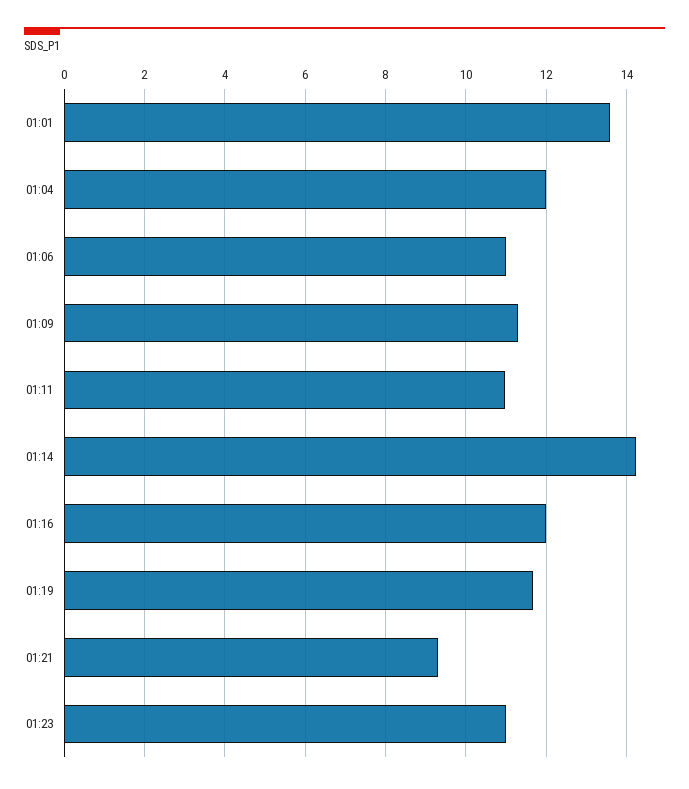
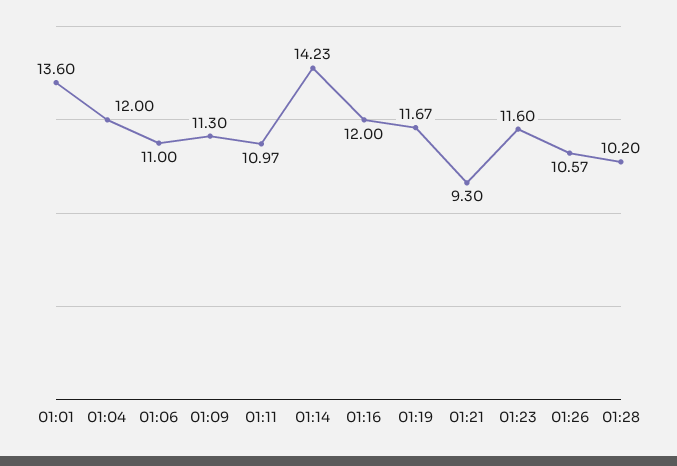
01:23: 11 -> 11.6
01:26: none -> 10.57
01:28: none -> 10.2

